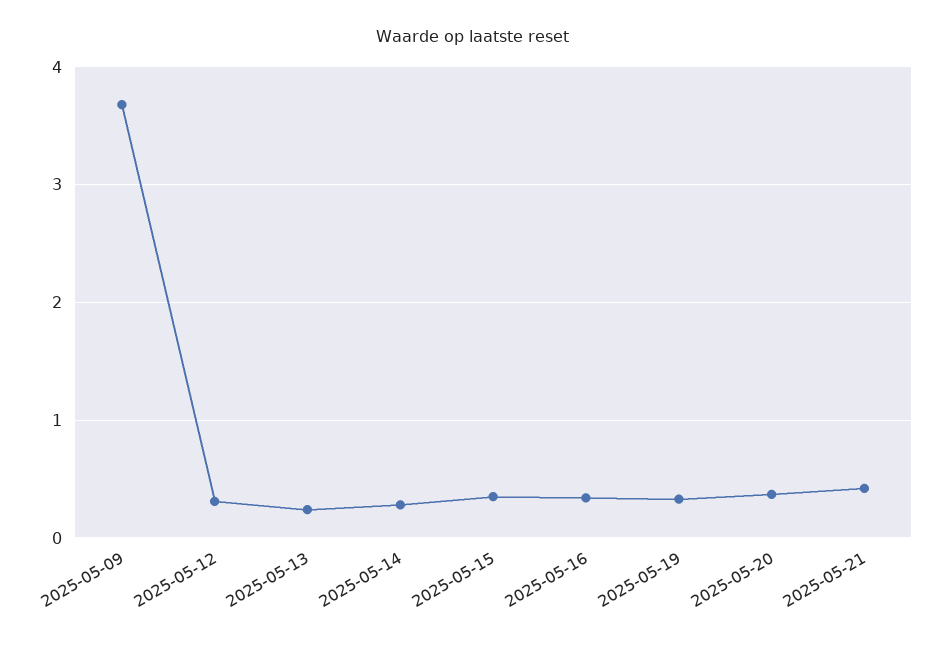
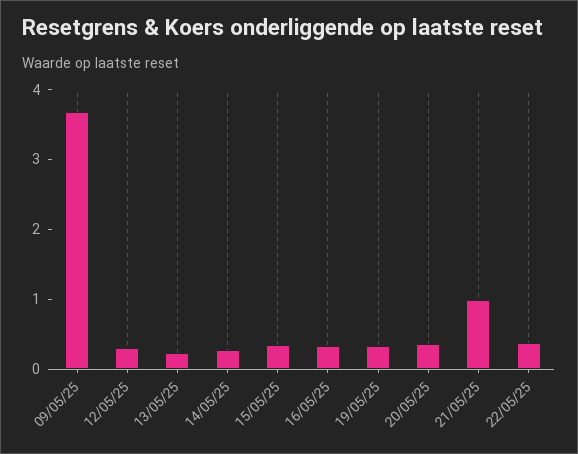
2025-05-21: 0.4 -> 1
22/05/25: none -> 0.4

